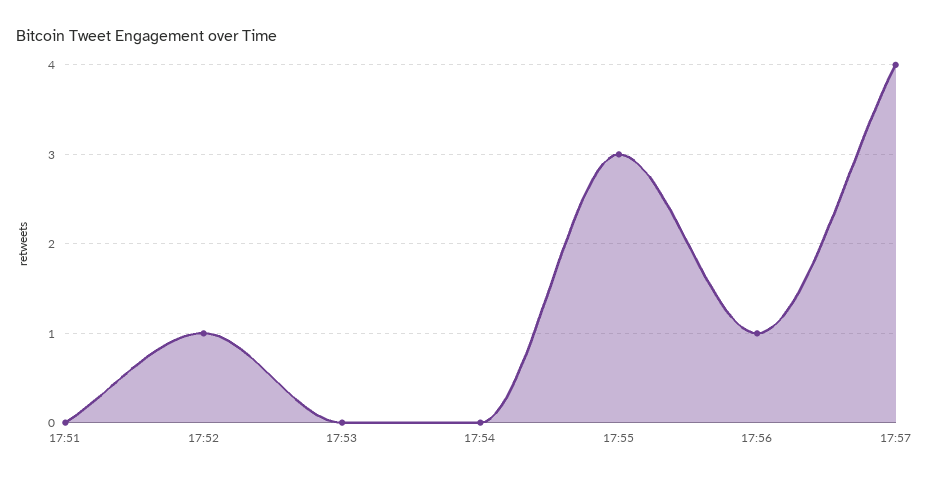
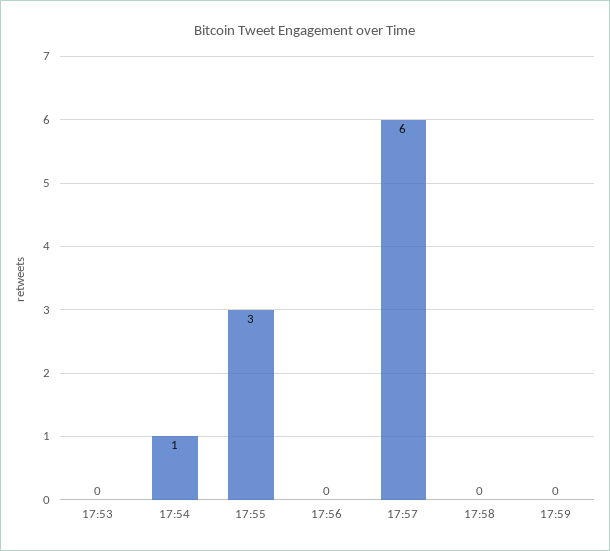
17:51: 0 -> none
17:52: 1 -> none
17:54: 0 -> 1
17:56: 1 -> 0
17:57: 4 -> 6
17:58: none -> 0
17:59: none -> 0

